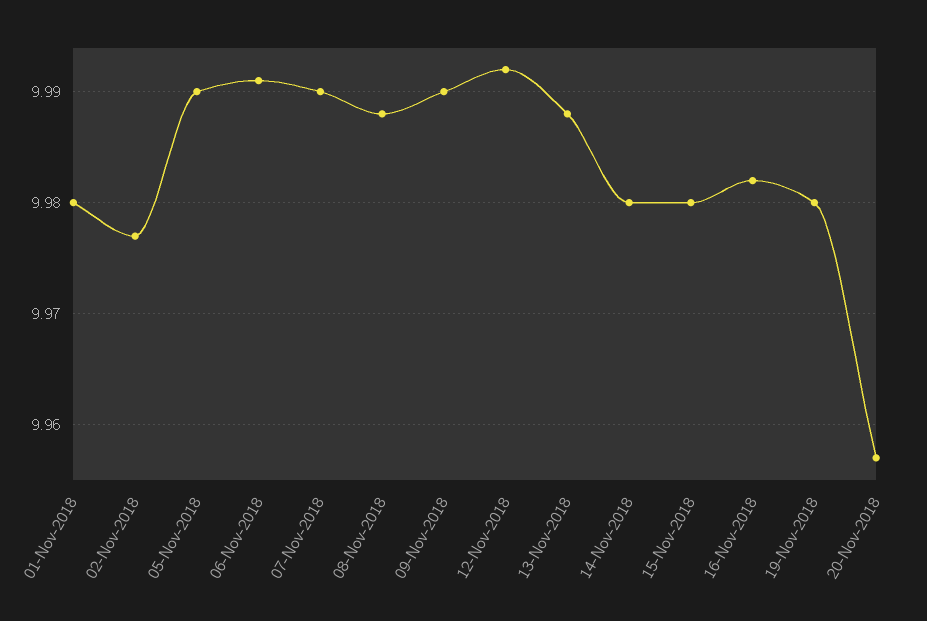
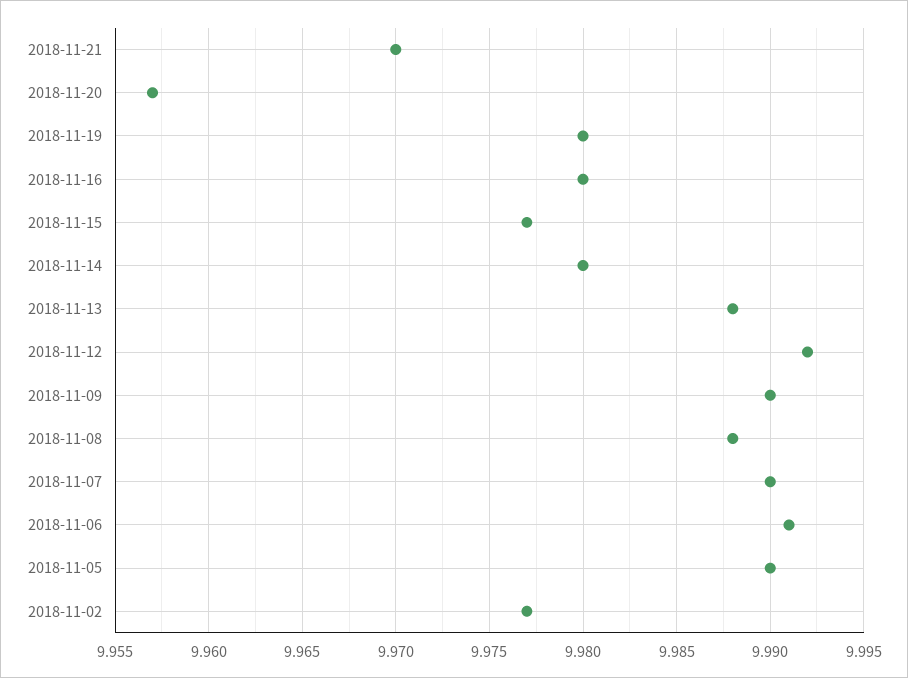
01-Nov-2018: 9.98 -> none
15-Nov-2018: 9.98 -> 9.977
16-Nov-2018: 9.982 -> 9.98
2018-11-21: none -> 9.97

